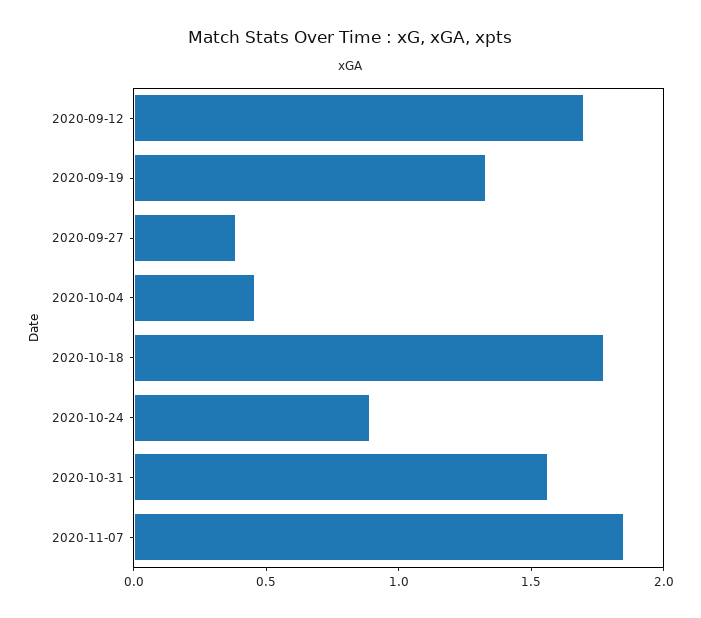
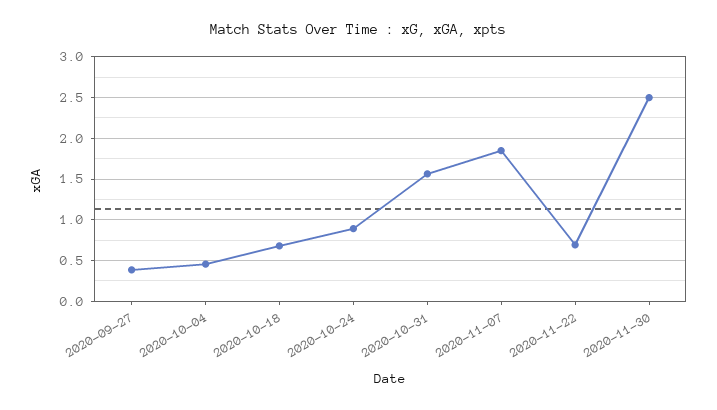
2020-09-12: 1.7 -> none
2020-09-19: 1.3 -> none
2020-10-18: 1.8 -> 0.7
2020-11-22: none -> 0.7
2020-11-30: none -> 2.5

